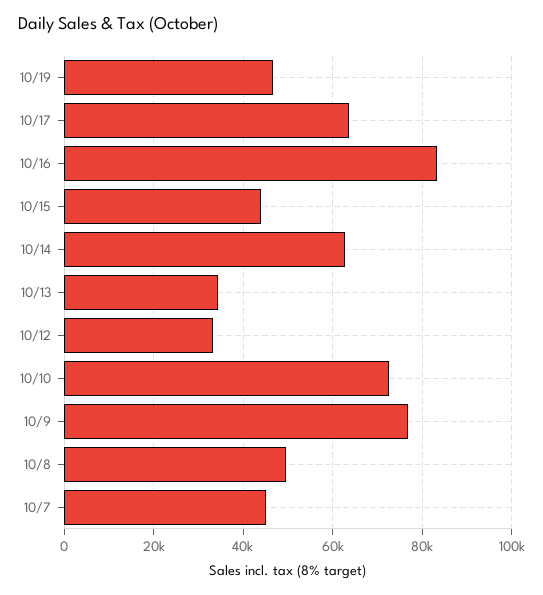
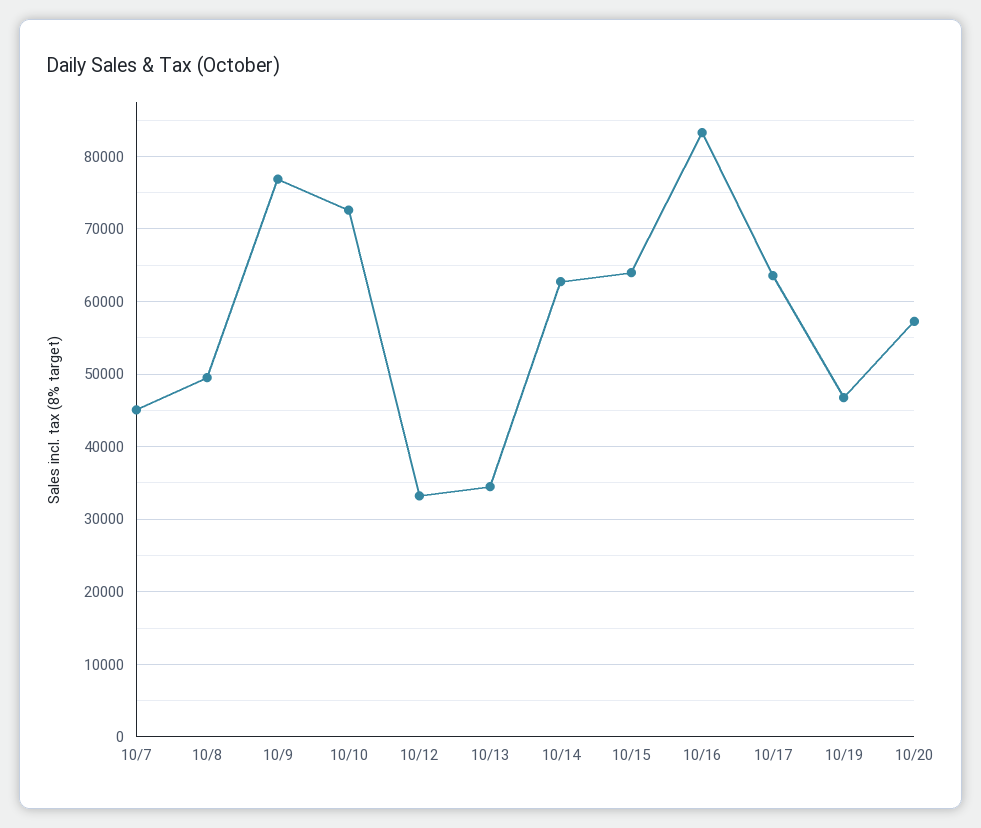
10/15: 44000 -> 64000
10/20: none -> 57000

